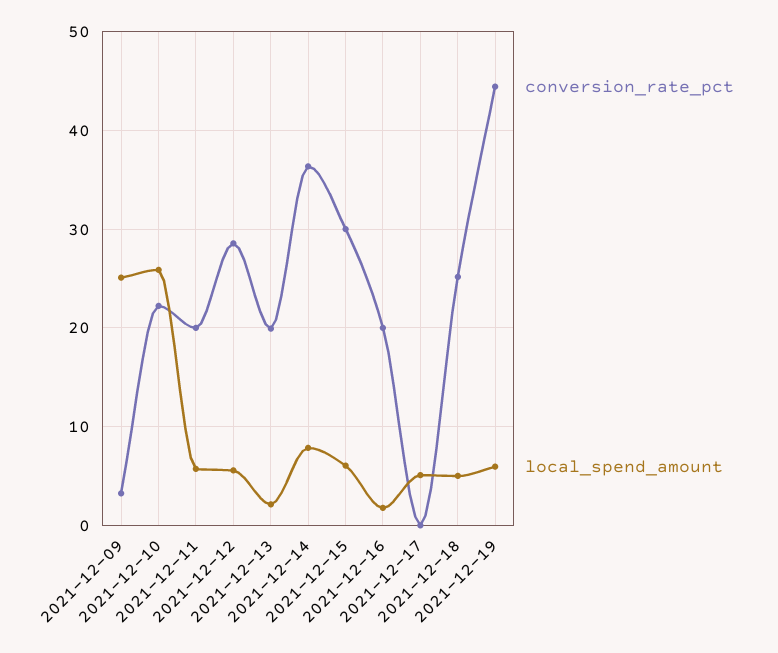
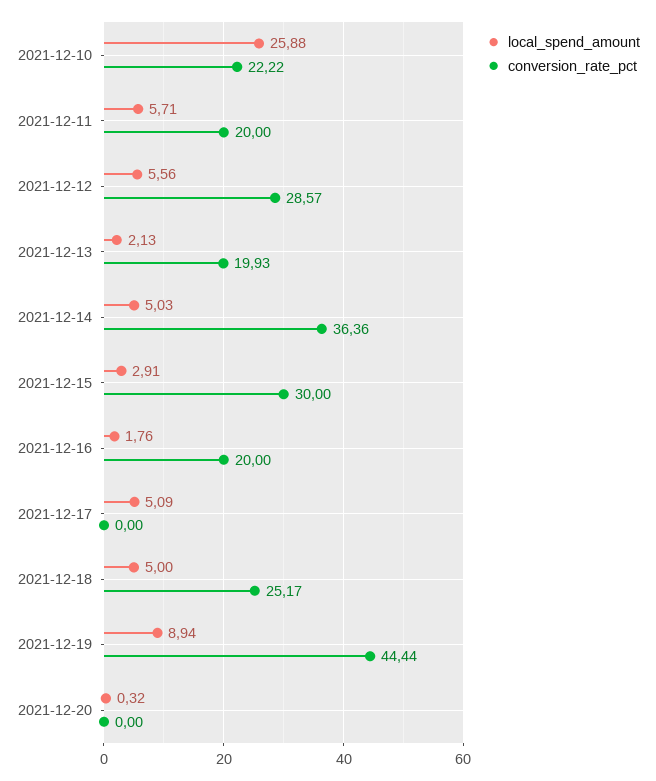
conversion_rate_pct, 2021-12-09: 3 -> none
local_spend_amount, 2021-12-09: 25 -> none
local_spend_amount, 2021-12-14: 8 -> 5.03
local_spend_amount, 2021-12-15: 6 -> 2.91
local_spend_amount, 2021-12-19: 6 -> 8.94
local_spend_amount, 2021-12-20: none -> 0.32
conversion_rate_pct, 2021-12-20: none -> 0

